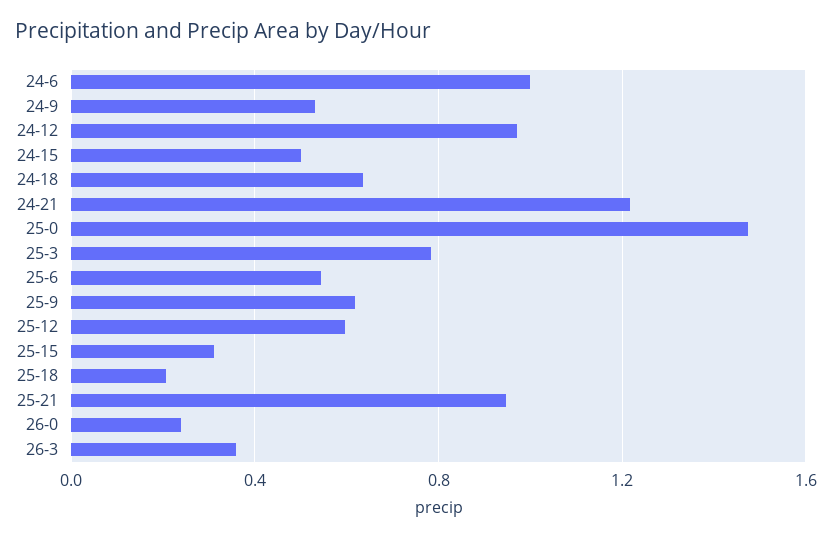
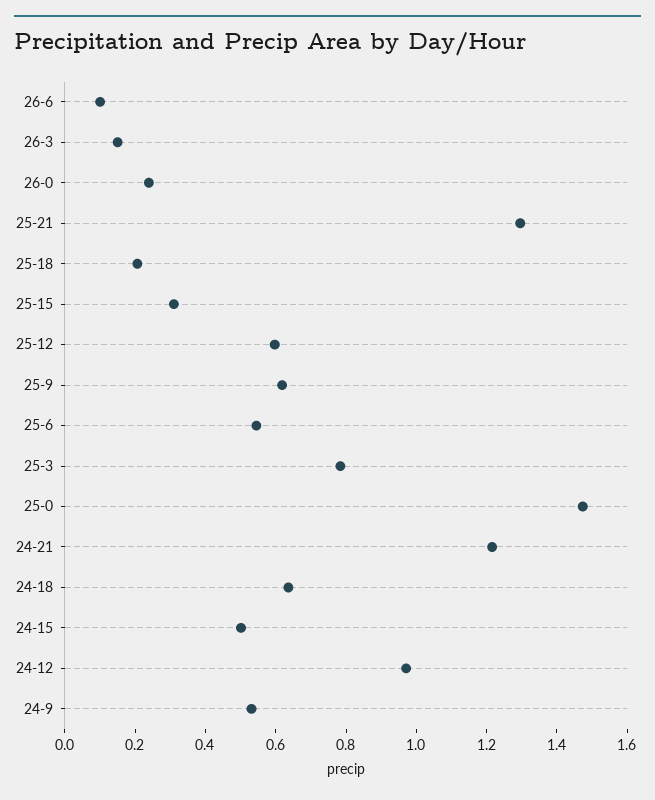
24-6: 1 -> none
25-21: 0.95 -> 1.3
26-3: 0.35 -> 0.15
26-6: none -> 0.1

